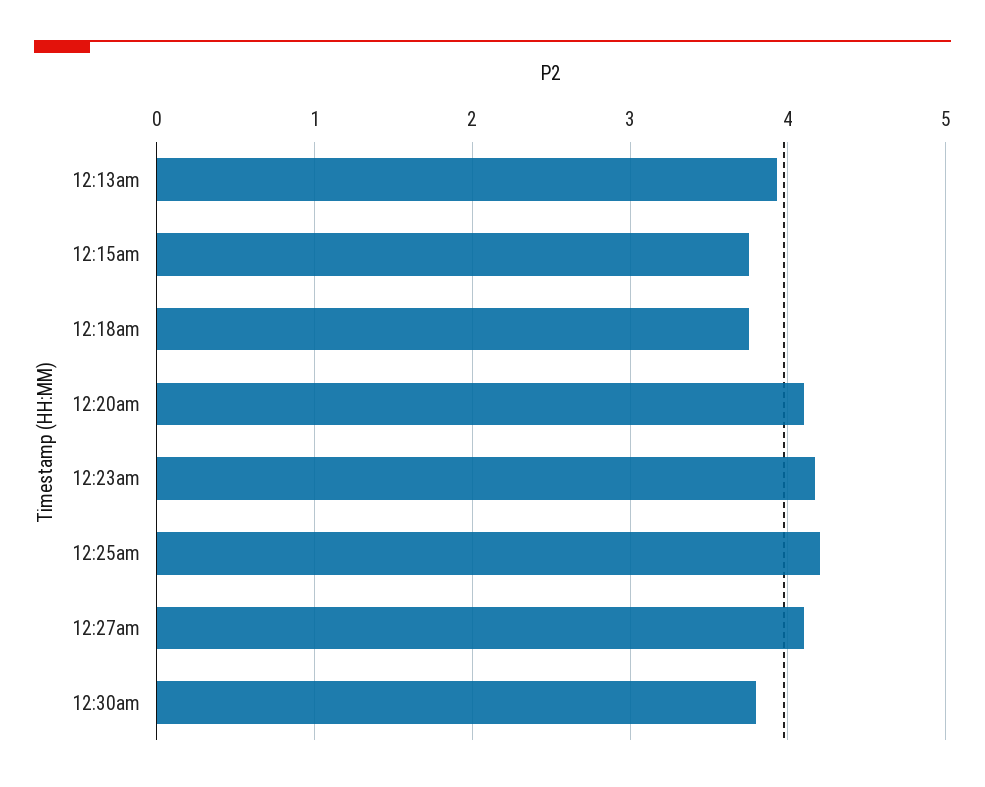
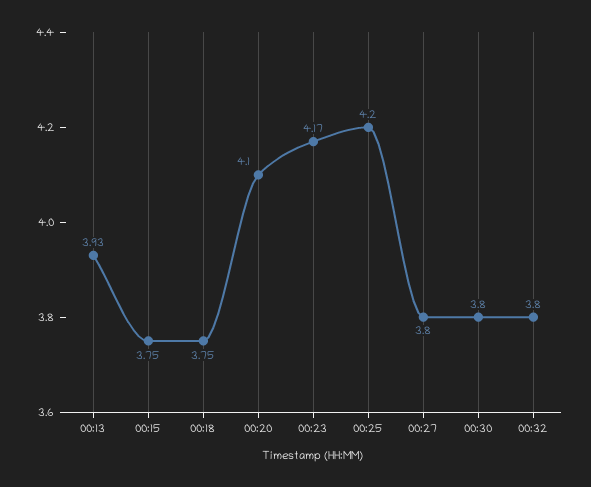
12:27am: 4.1 -> 3.8
00:32: none -> 3.8

